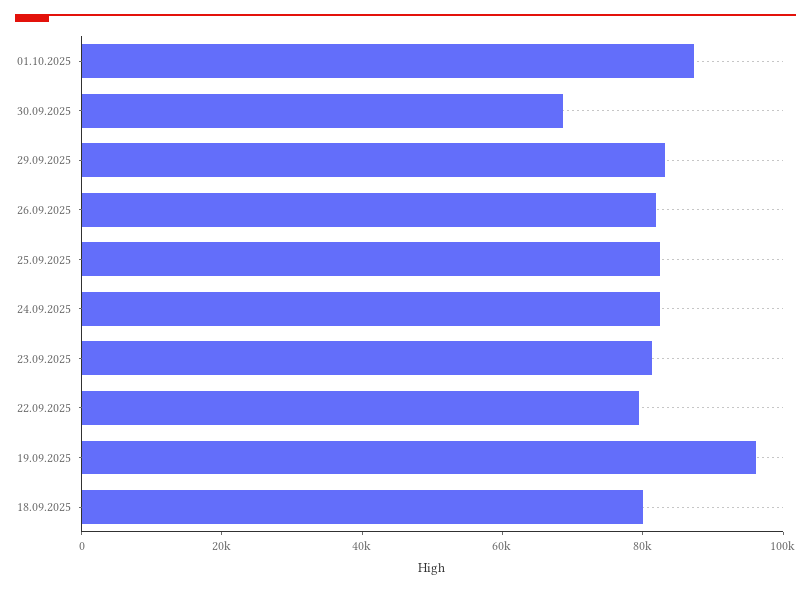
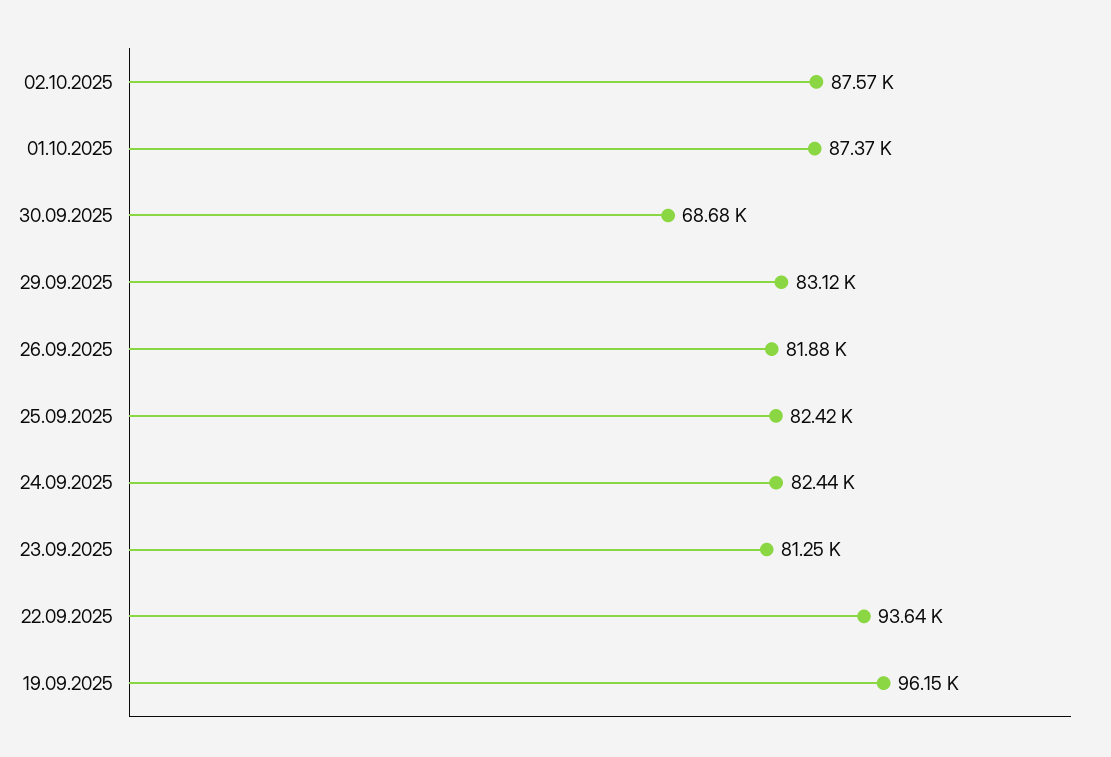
22.09.2025: 80000 -> 93640
18.09.2025: 80000 -> none
02.10.2025: none -> 87570

